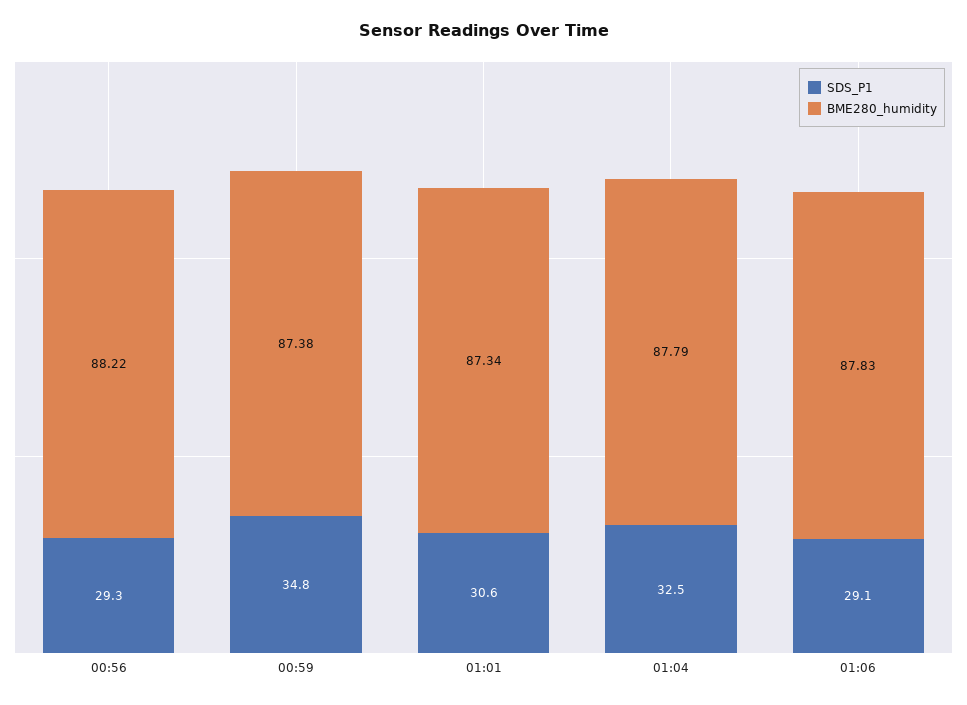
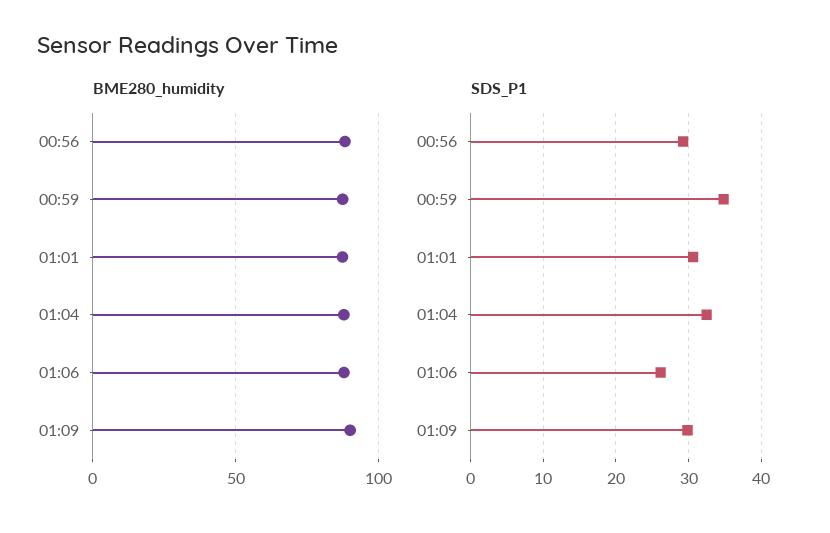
SDS_P1, 01:06: 29.1 -> 26
BME280_humidity, 01:09: none -> 90
SDS_P1, 01:09: none -> 30

